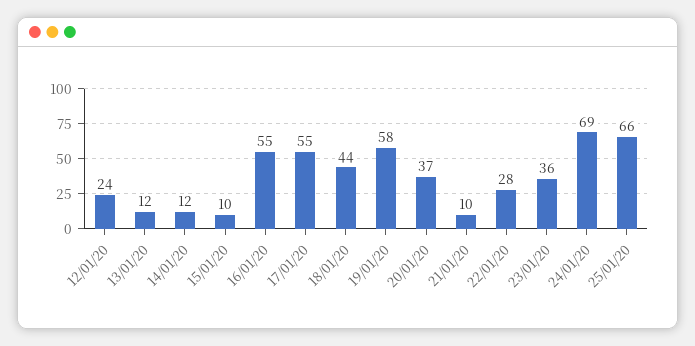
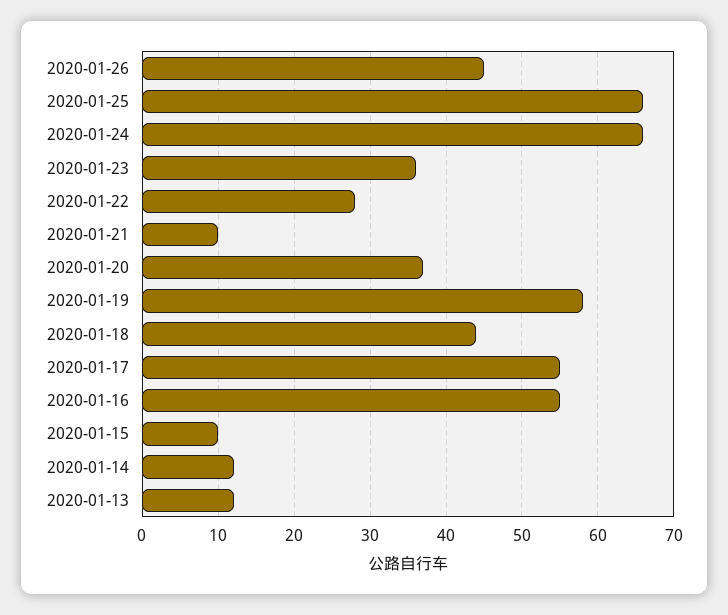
12/01/20: 24 -> none
24/01/20: 69 -> 66
2020-01-26: none -> 45

